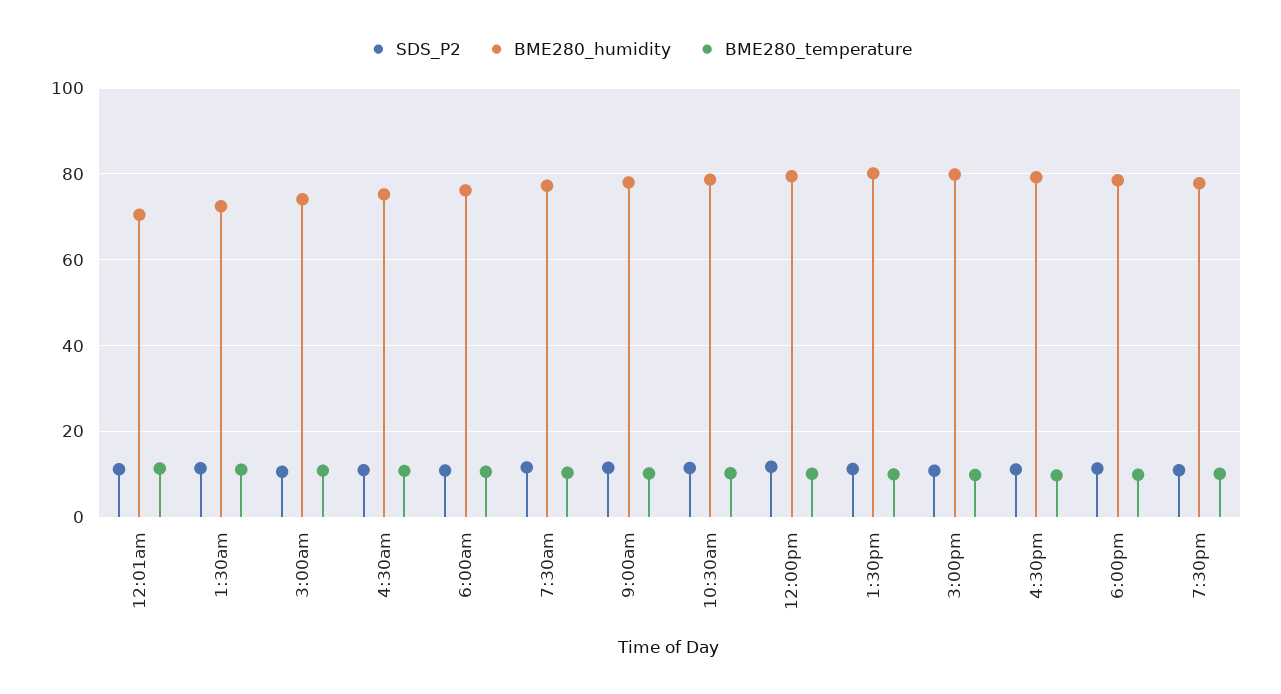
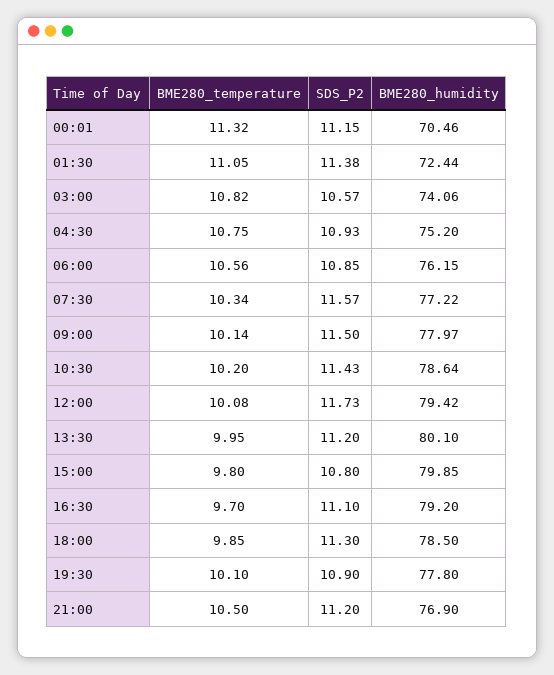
BME280_temperature, 21:00: none -> 10.5
SDS_P2, 21:00: none -> 11.2
BME280_humidity, 21:00: none -> 76.9

